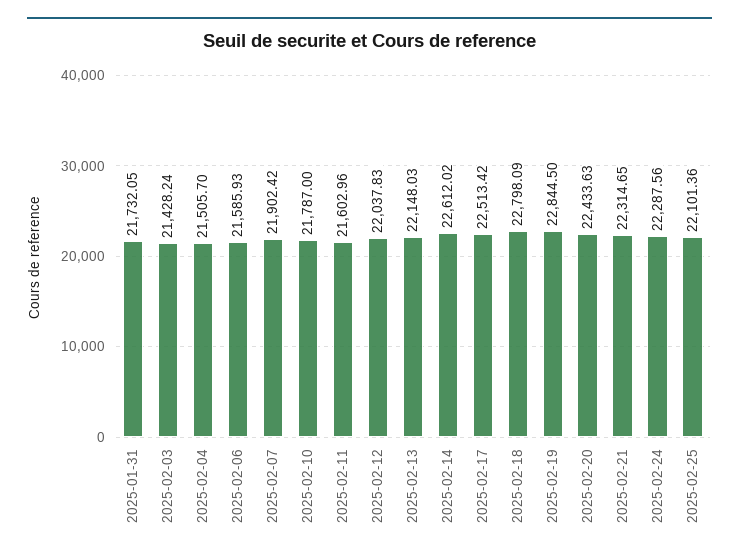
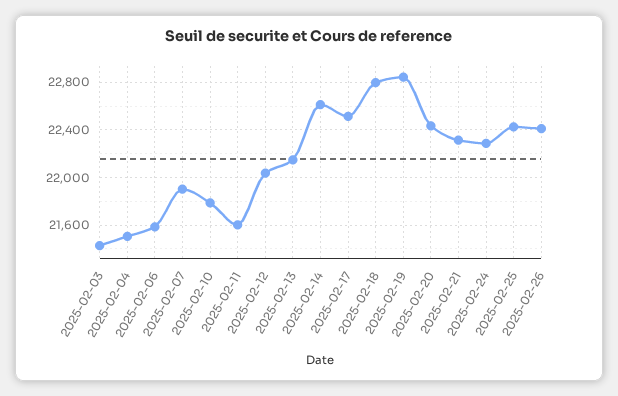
2025-01-31: 21732.05 -> none
2025-02-25: 22101.36 -> 22400
2025-02-26: none -> 22400

